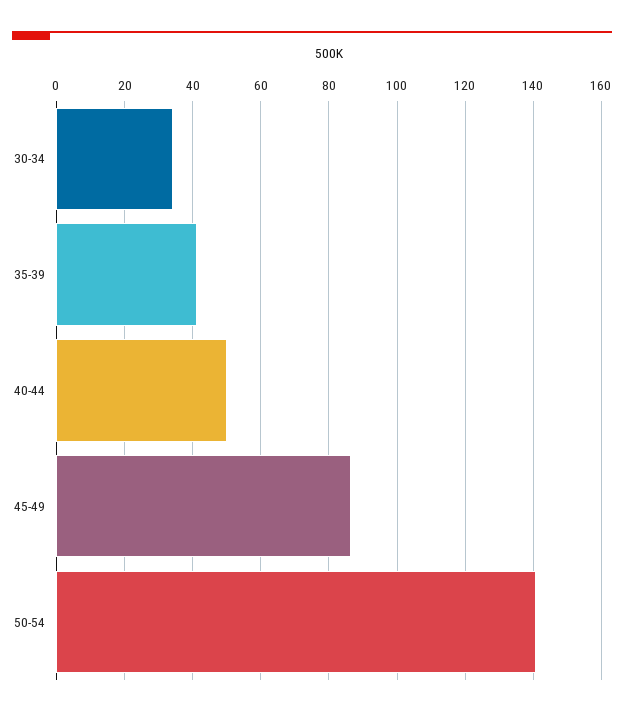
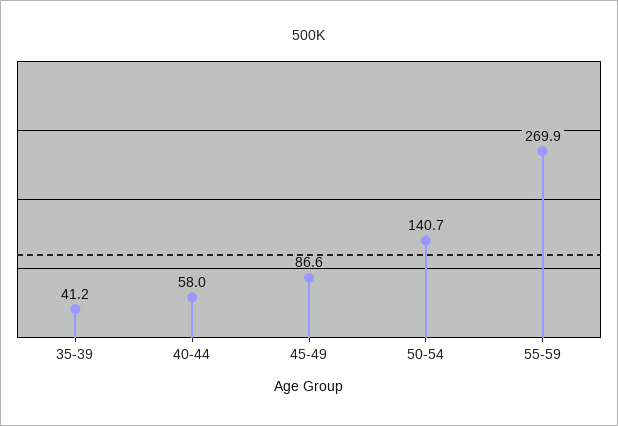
30-34: 34 -> none
40-44: 50 -> 58
55-59: none -> 269.9

